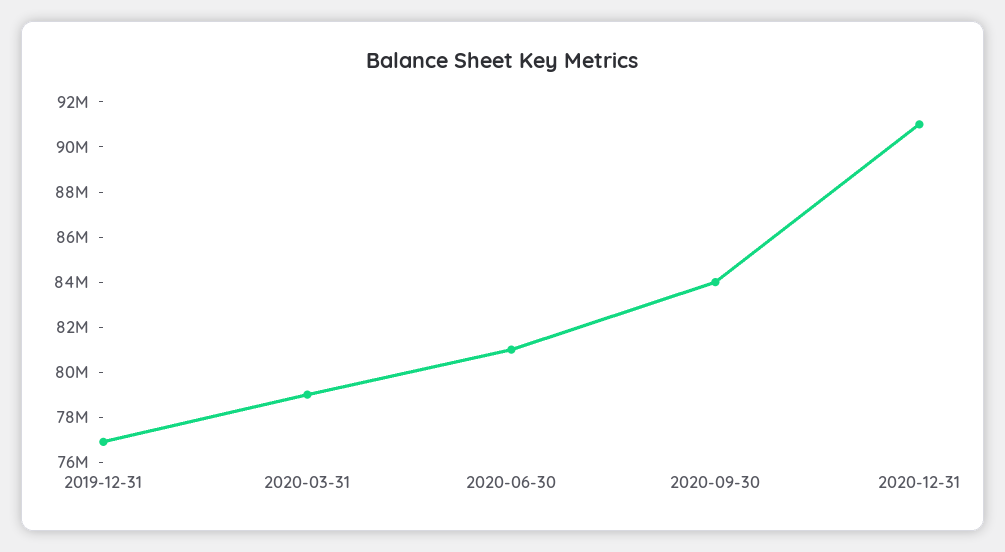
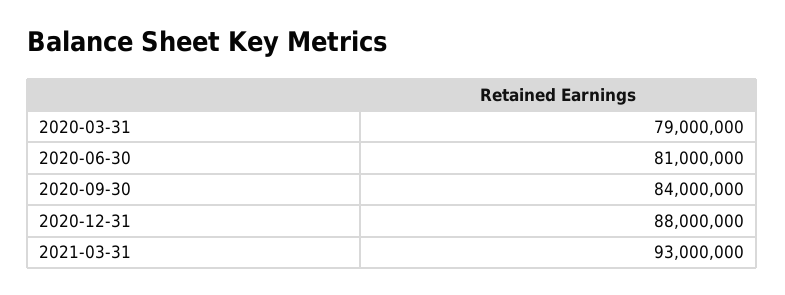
2019-12-31: 77000000 -> none
2020-12-31: 91000000 -> 88000000
2021-03-31: none -> 93000000

